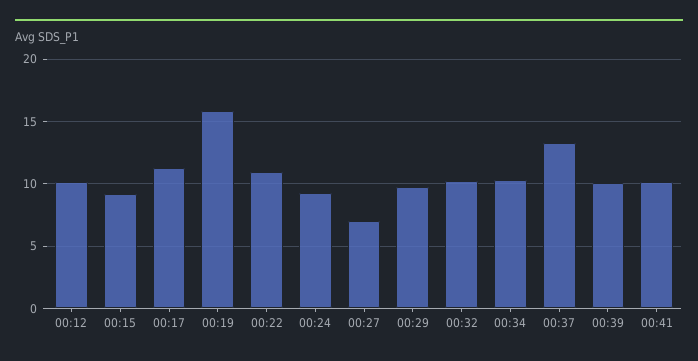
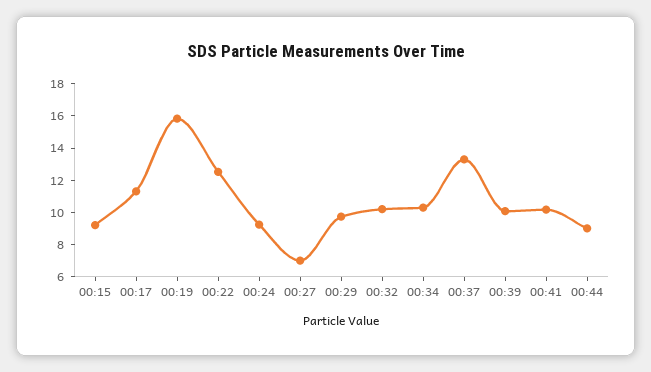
00:12: 10 -> none
00:22: 11 -> 12.5
00:44: none -> 9

